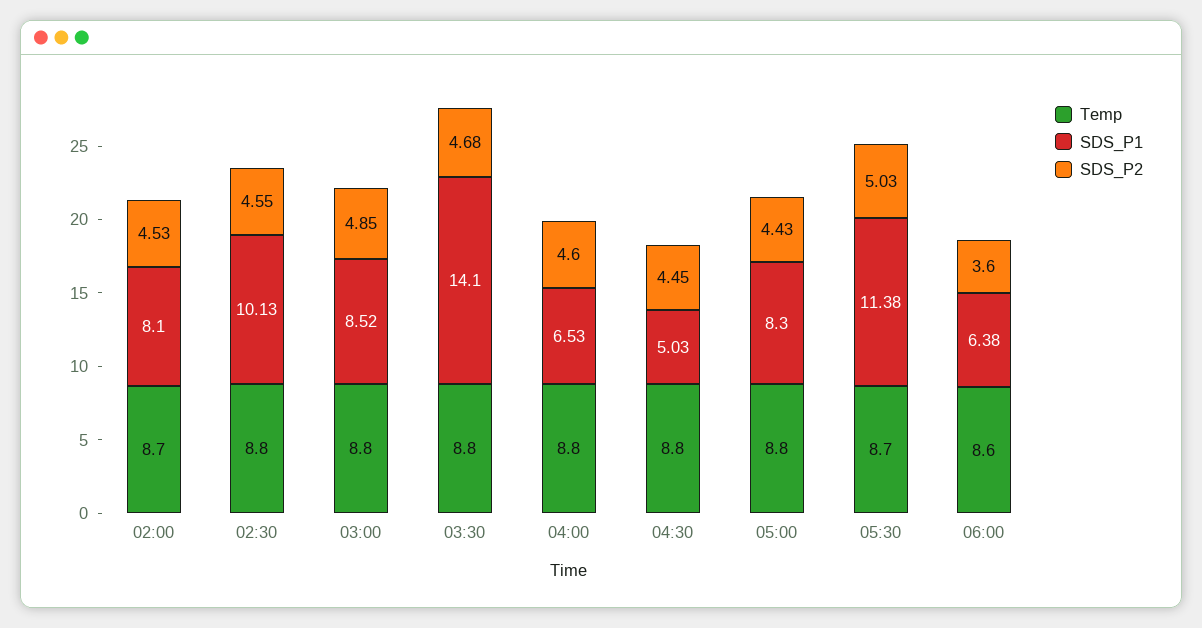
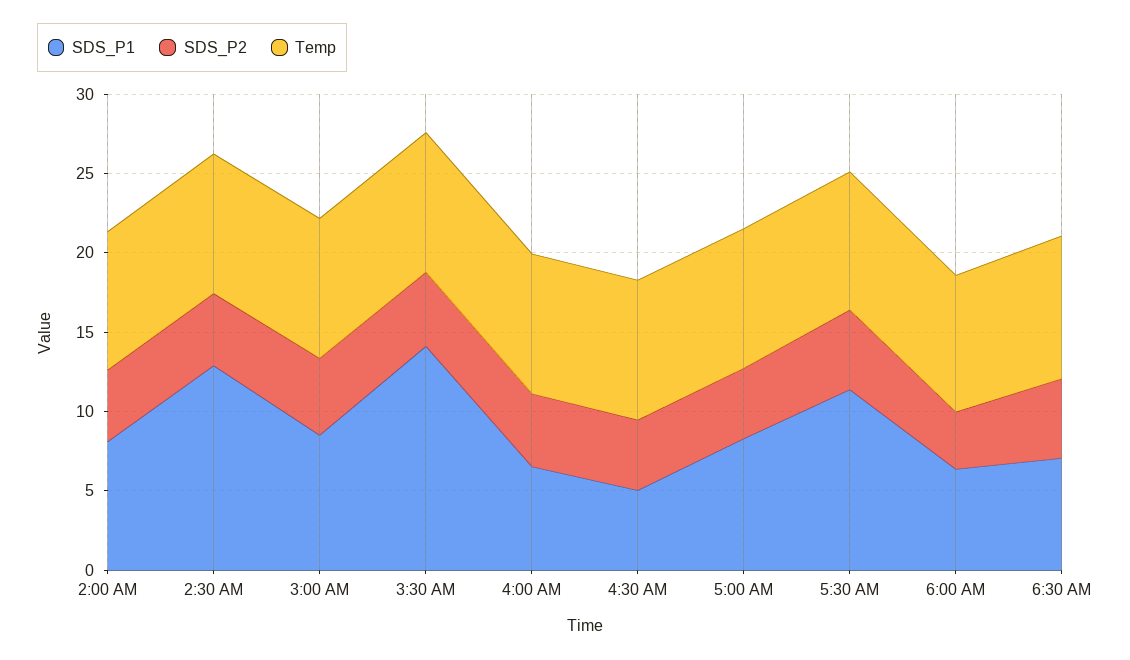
SDS_P1, 02:30: 10.13 -> 13
SDS_P1, 6:30 AM: none -> 7
SDS_P2, 6:30 AM: none -> 5
Temp, 6:30 AM: none -> 9

